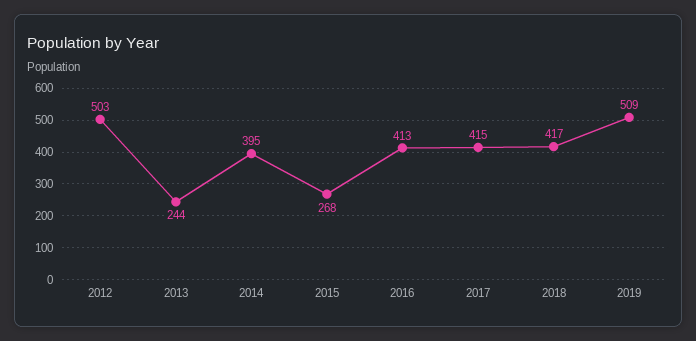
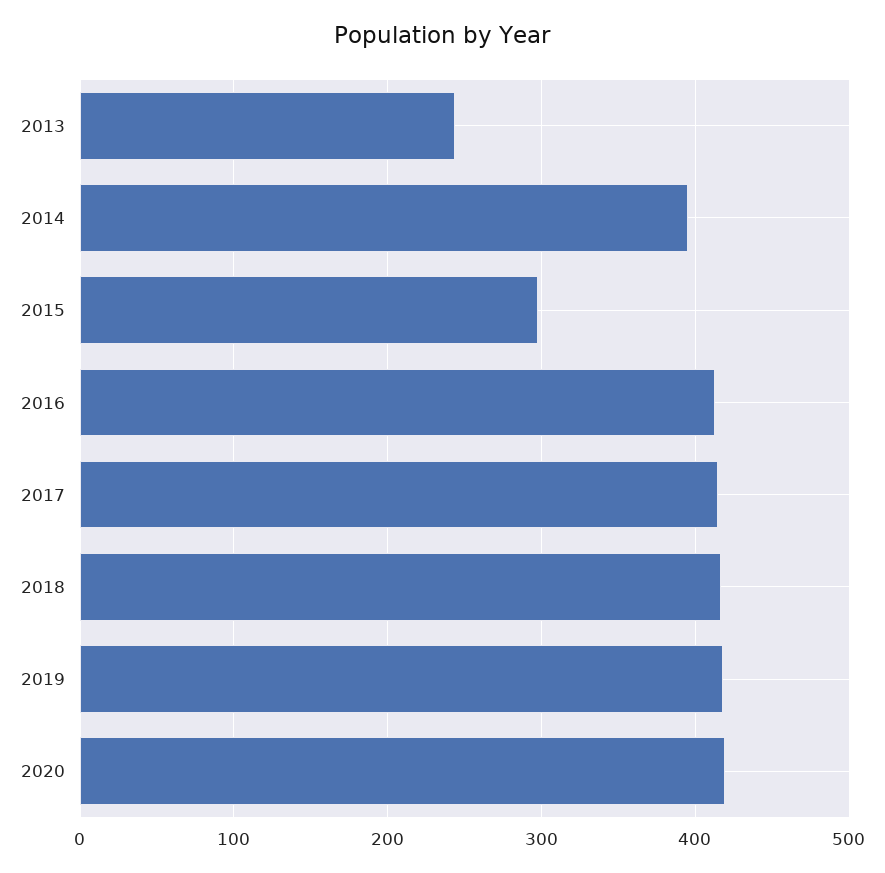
2012: 503 -> none
2015: 268 -> 300
2019: 509 -> 420
2020: none -> 420

